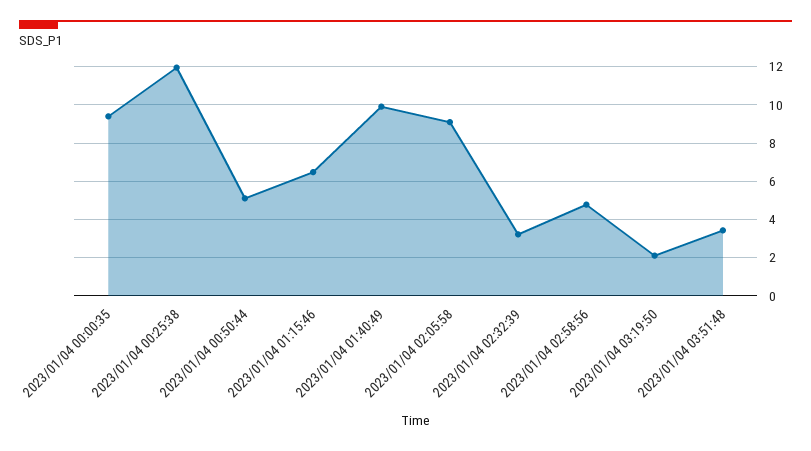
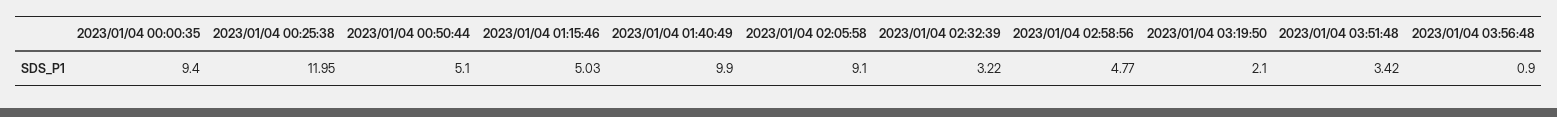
2023/01/04 01:15:46: 6.5 -> 5.03
2023/01/04 03:56:48: none -> 0.9

